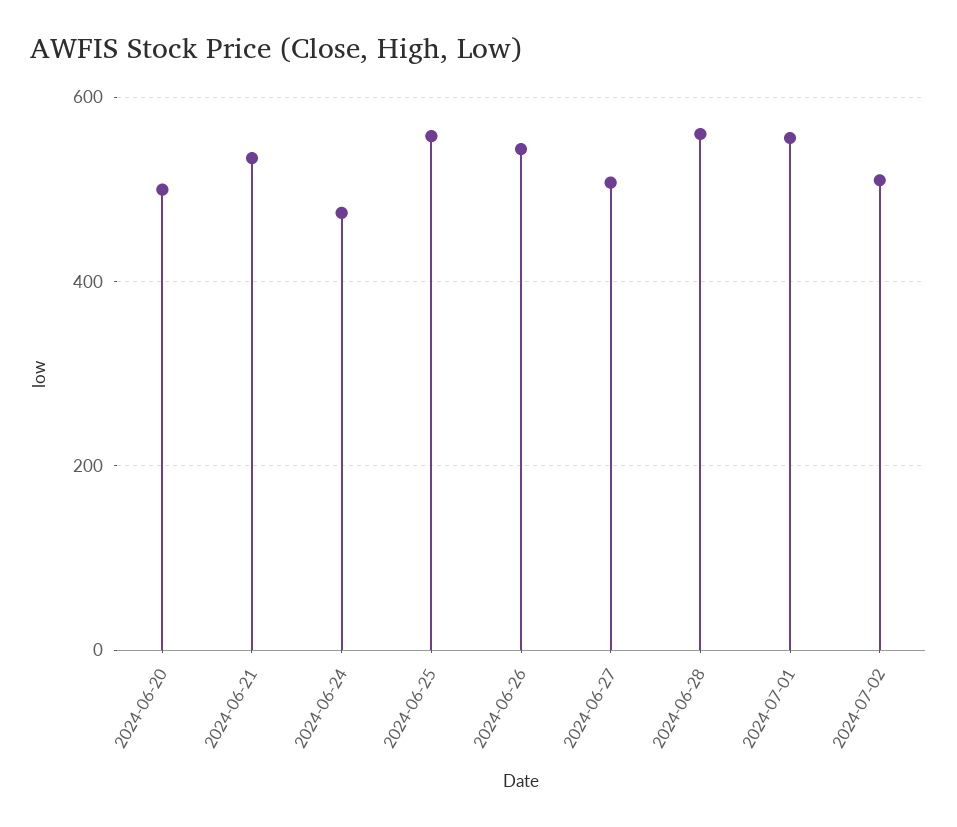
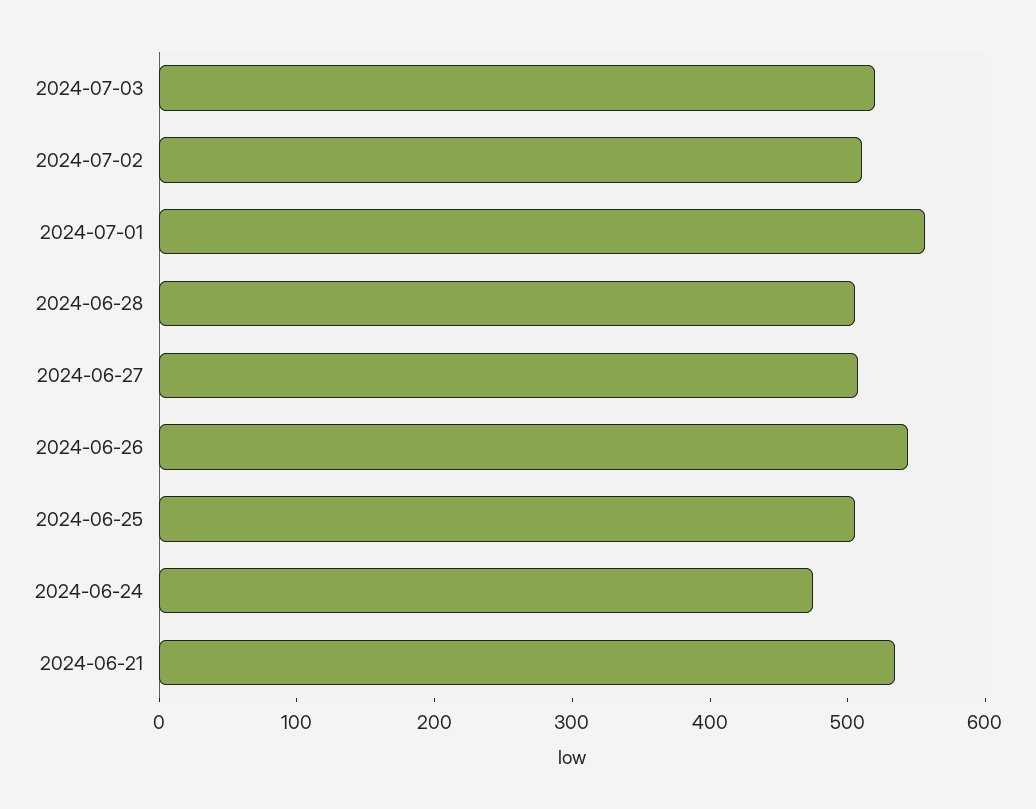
2024-06-20: 500 -> none
2024-06-25: 560 -> 500
2024-06-28: 560 -> 500
2024-07-03: none -> 520

